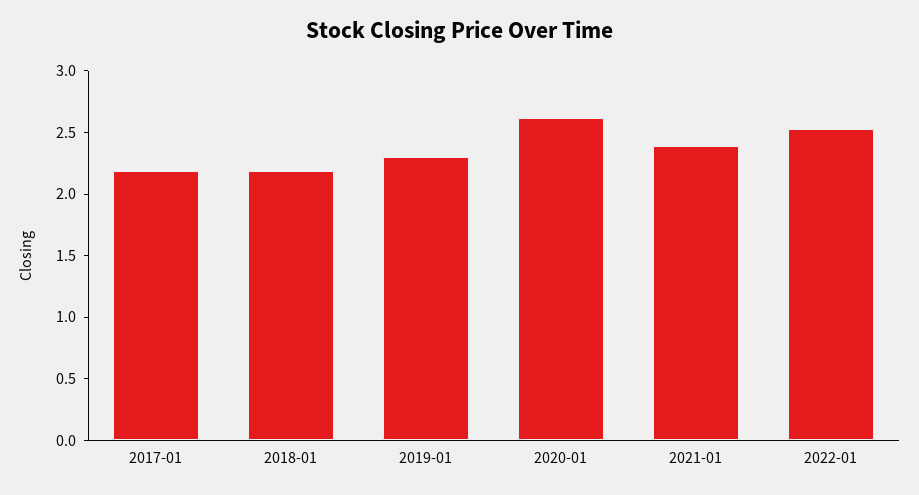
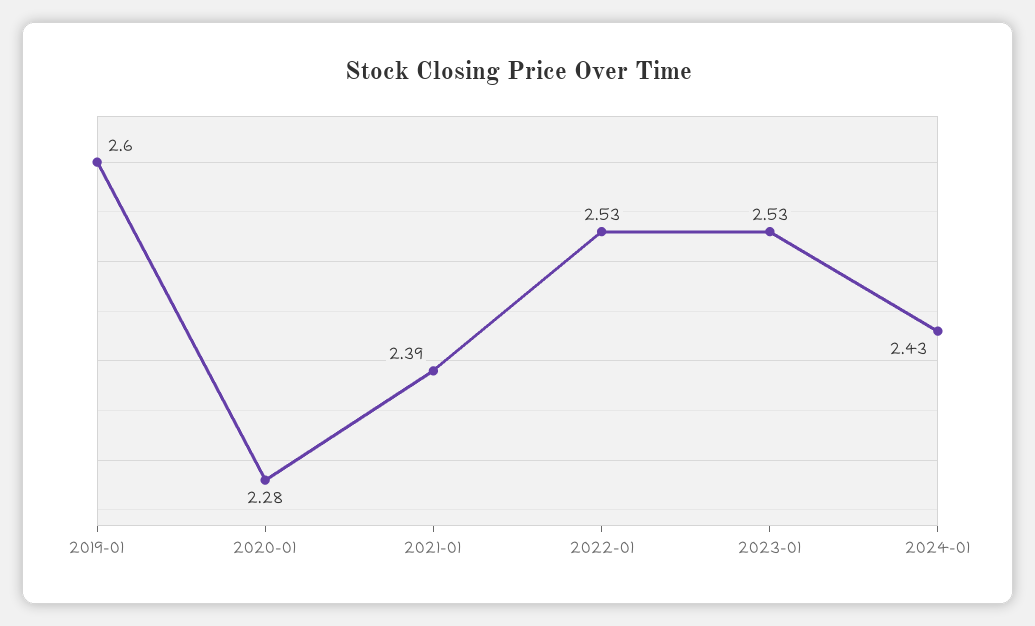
2017-01: 2.2 -> none
2018-01: 2.2 -> none
2019-01: 2.3 -> 2.6
2020-01: 2.6 -> 2.28
2023-01: none -> 2.53
2024-01: none -> 2.43

